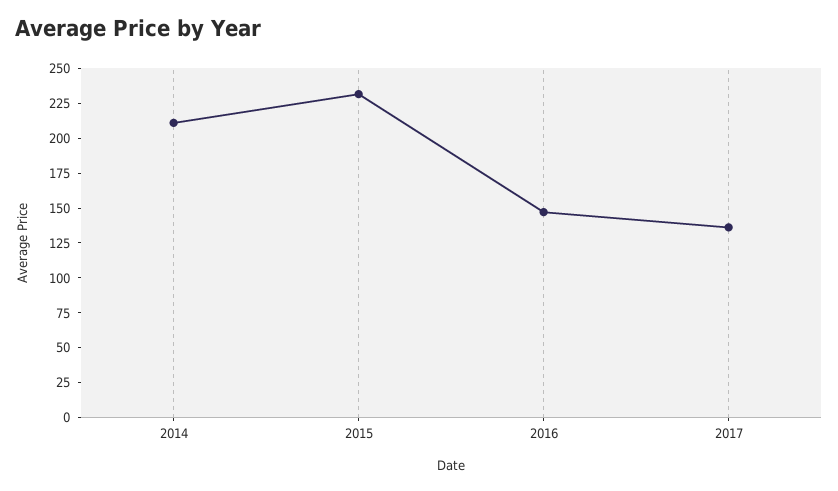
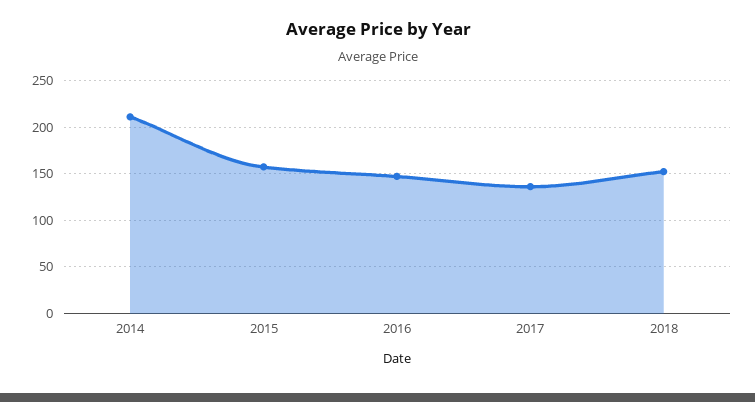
2015: 225 -> 160
2018: none -> 150

